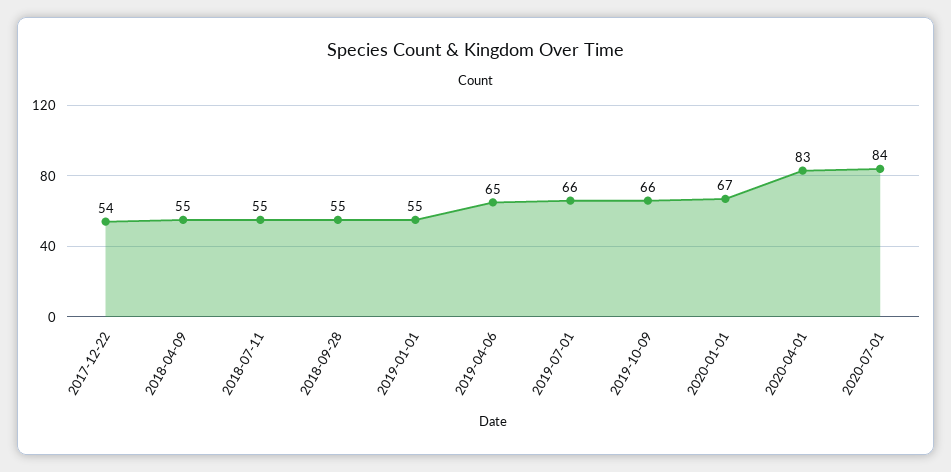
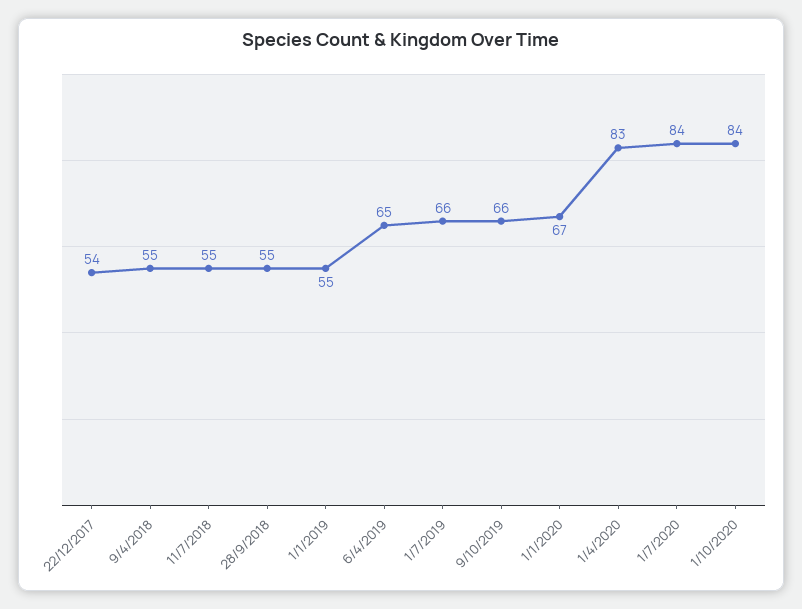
1/10/2020: none -> 84

